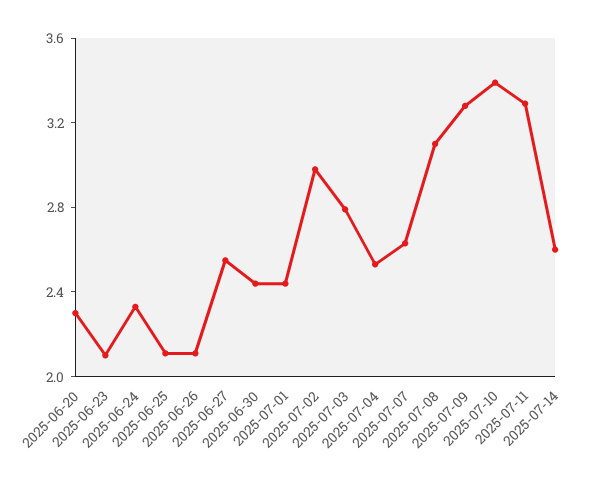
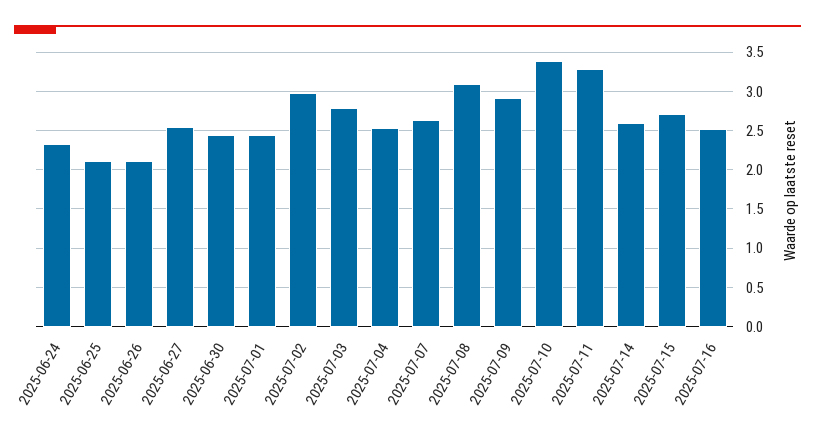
2025-06-20: 2.3 -> none
2025-06-23: 2.1 -> none
2025-07-09: 3.3 -> 2.9
2025-07-15: none -> 2.7
2025-07-16: none -> 2.5

